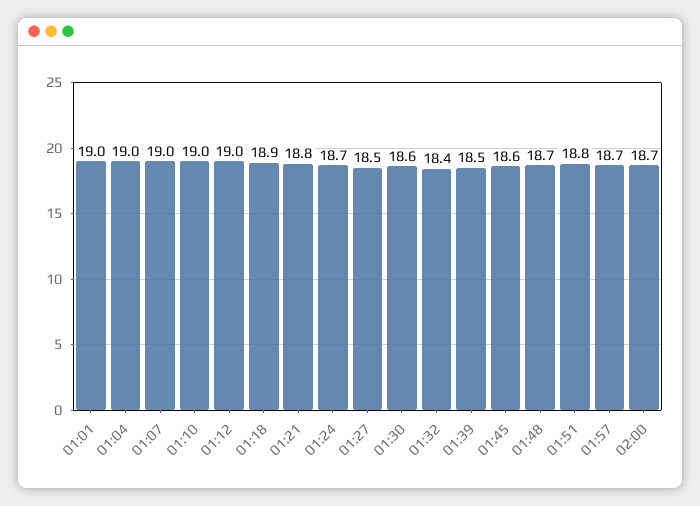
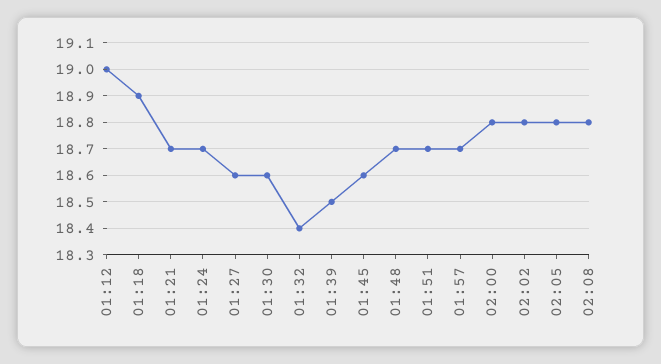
01:01: 19 -> none
01:04: 19 -> none
01:07: 19 -> none
01:10: 19 -> none
01:21: 18.8 -> 18.7
01:27: 18.5 -> 18.6
01:51: 18.8 -> 18.7
02:00: 18.7 -> 18.8
02:02: none -> 18.8
02:05: none -> 18.8
02:08: none -> 18.8

